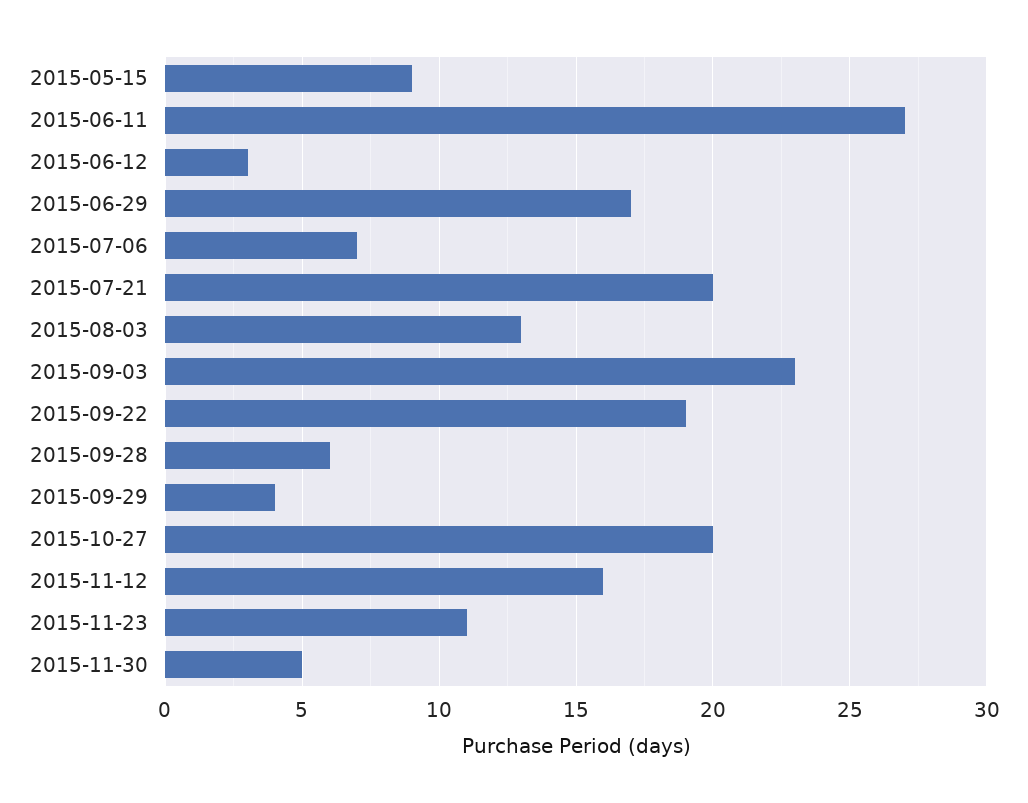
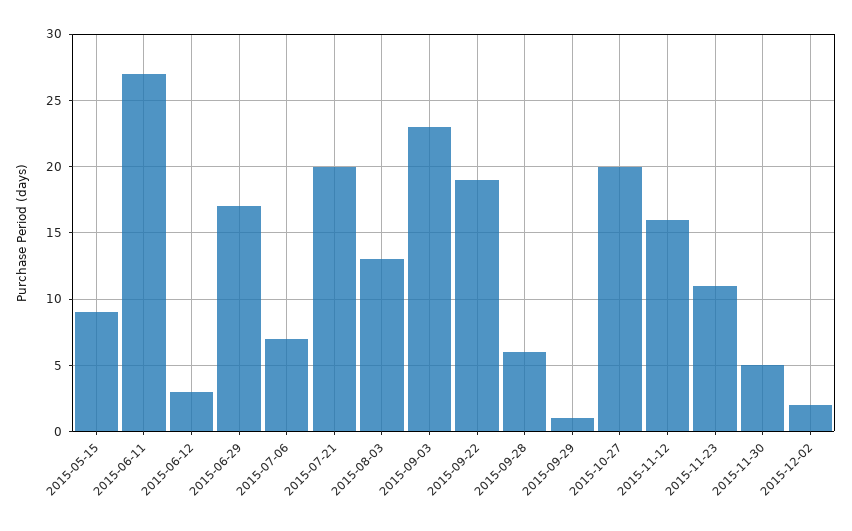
2015-09-29: 4 -> 1
2015-12-02: none -> 2

